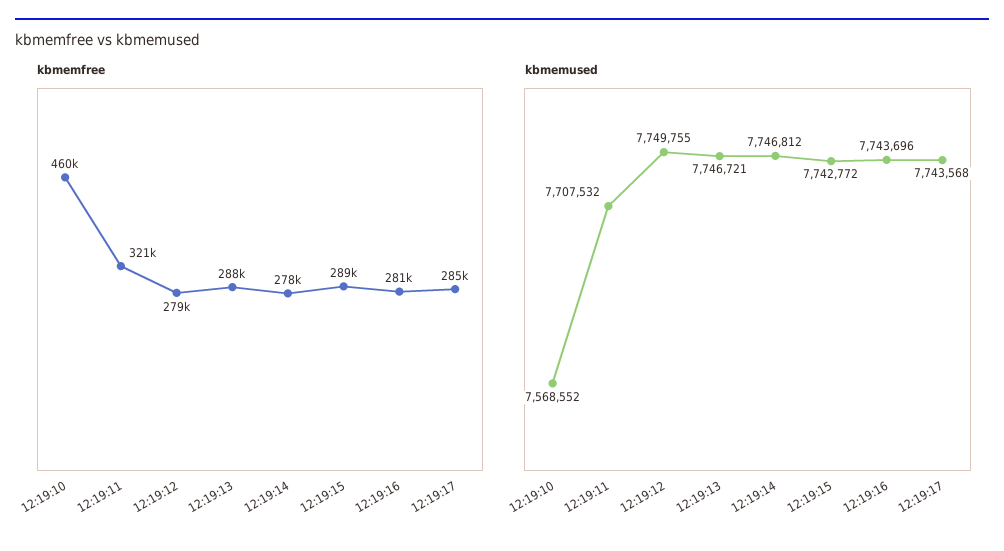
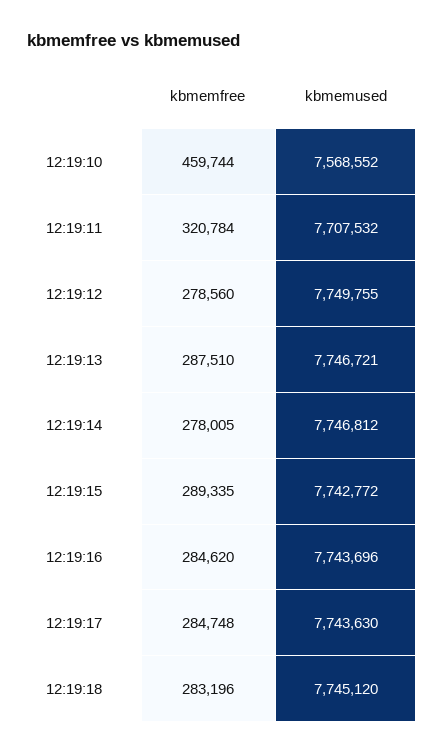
kbmemfree, 12:19:16: 281000 -> 284620
kbmemused, 12:19:17: 7743568 -> 7743630
kbmemfree, 12:19:18: none -> 283196
kbmemused, 12:19:18: none -> 7745120

